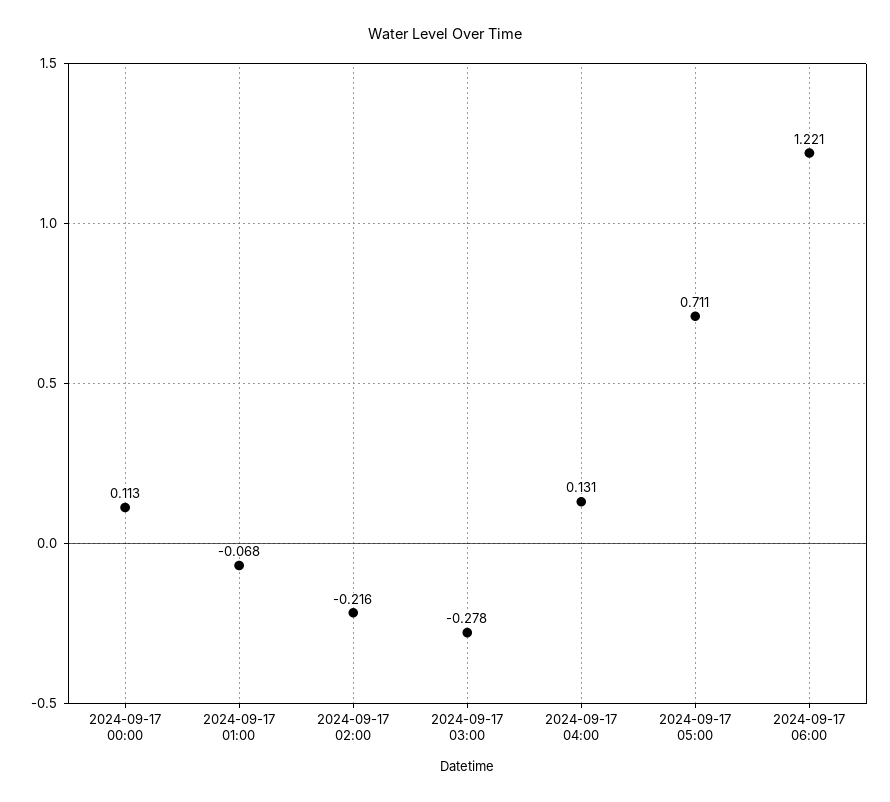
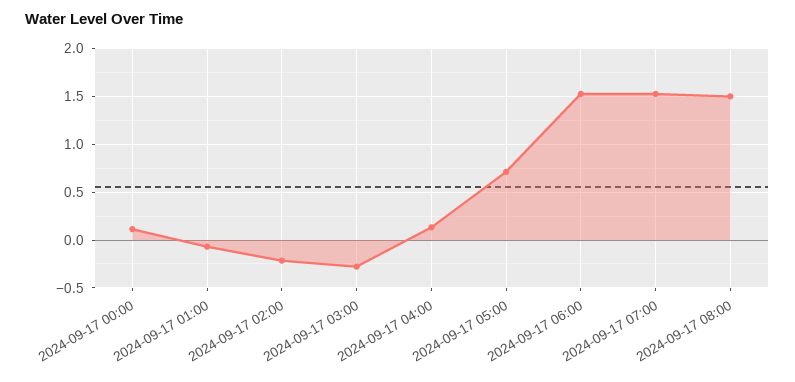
2024-09-17 06:00: 1.221 -> 1.5
2024-09-17 07:00: none -> 1.5
2024-09-17 08:00: none -> 1.5

